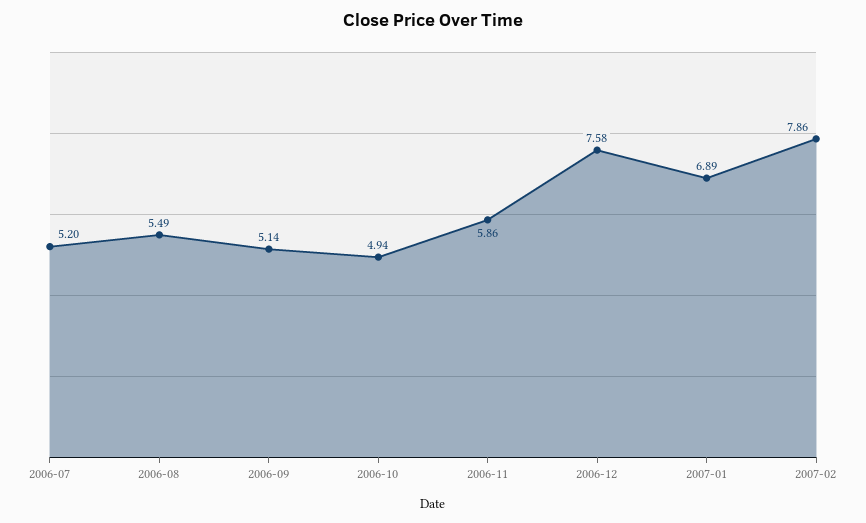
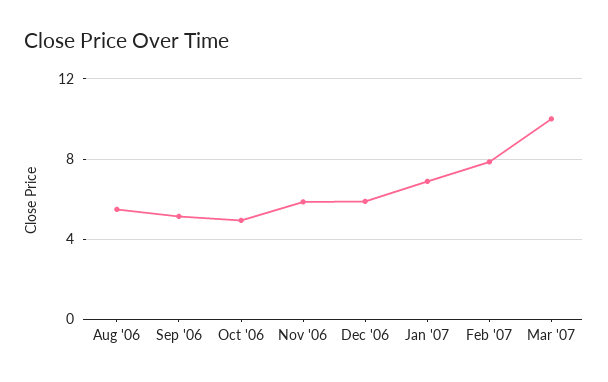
2006-07: 5.2 -> none
2006-12: 7.58 -> 6
Mar '07: none -> 10

